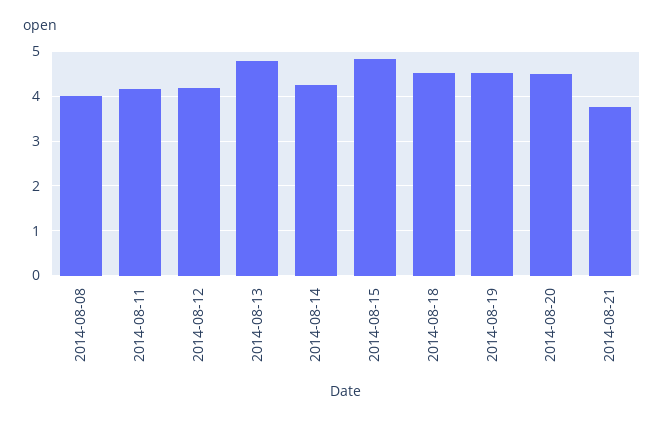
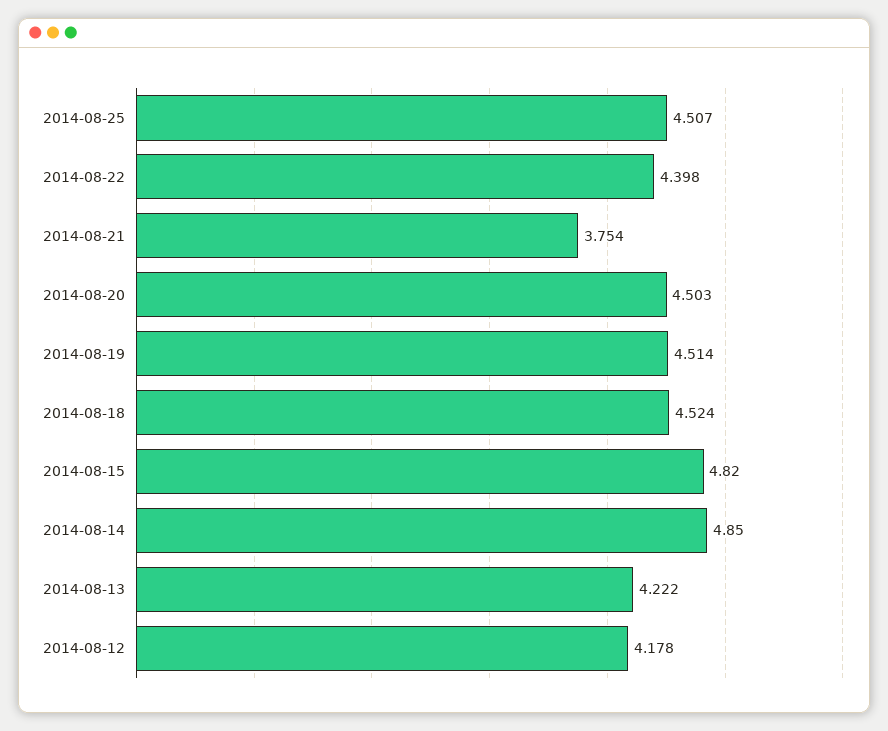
2014-08-08: 4 -> none
2014-08-11: 4.2 -> none
2014-08-13: 4.8 -> 4.222
2014-08-14: 4.2 -> 4.85
2014-08-25: none -> 4.507
2014-08-22: none -> 4.398

